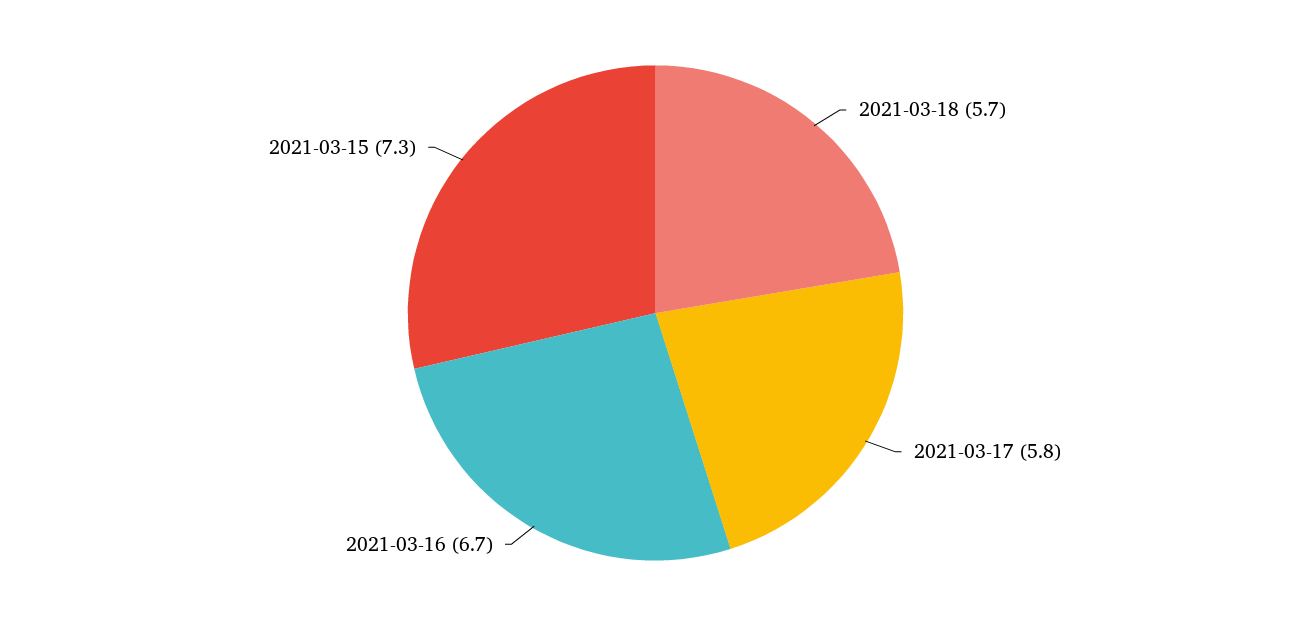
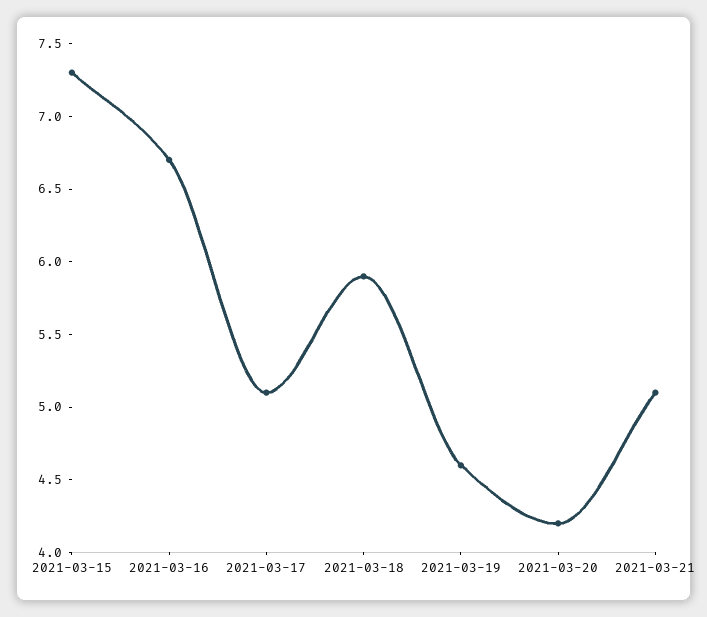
2021-03-18: 5.7 -> 5.9
2021-03-17: 5.8 -> 5.1
2021-03-19: none -> 4.6
2021-03-20: none -> 4.2
2021-03-21: none -> 5.1

